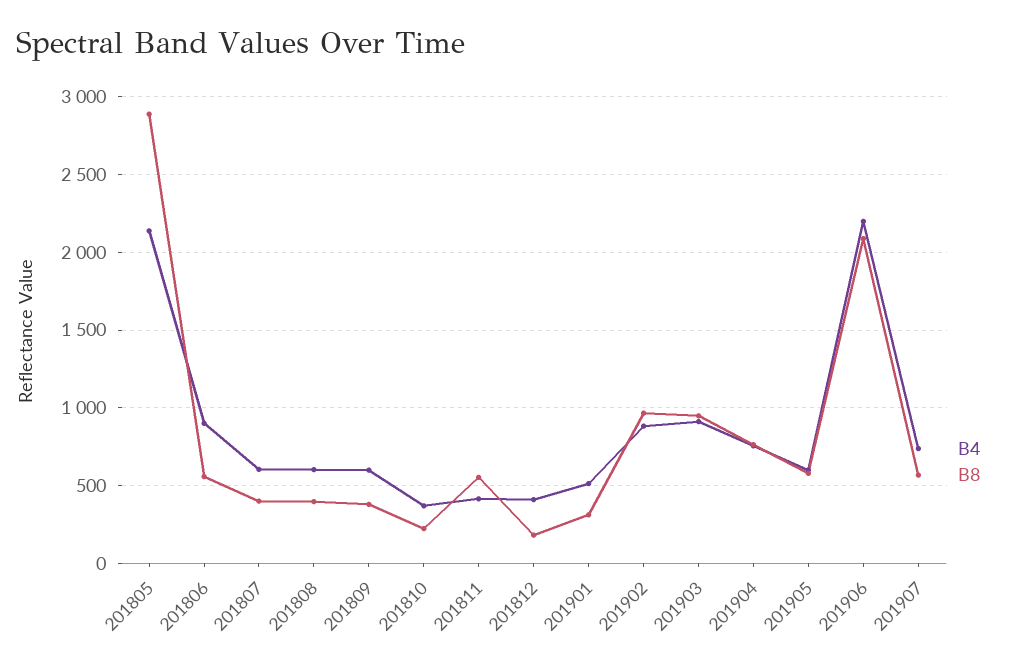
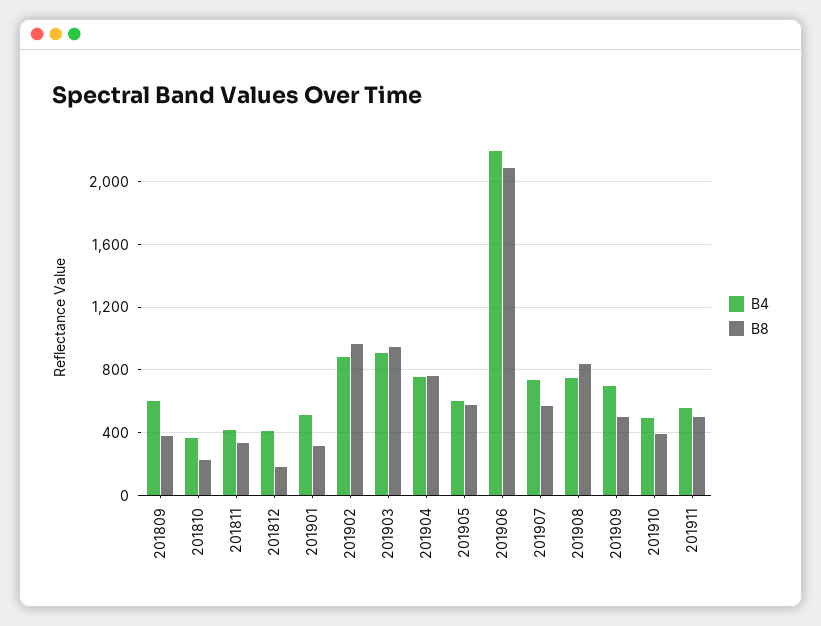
B4, 201805: 2150 -> none
B8, 201805: 2900 -> none
B4, 201806: 900 -> none
B8, 201806: 550 -> none
B4, 201807: 600 -> none
B8, 201807: 400 -> none
B4, 201808: 600 -> none
B8, 201808: 400 -> none
B8, 201811: 550 -> 350
B4, 201908: none -> 750
B8, 201908: none -> 850
B4, 201909: none -> 700
B8, 201909: none -> 500
B4, 201910: none -> 500
B8, 201910: none -> 400
B4, 201911: none -> 550
B8, 201911: none -> 500

